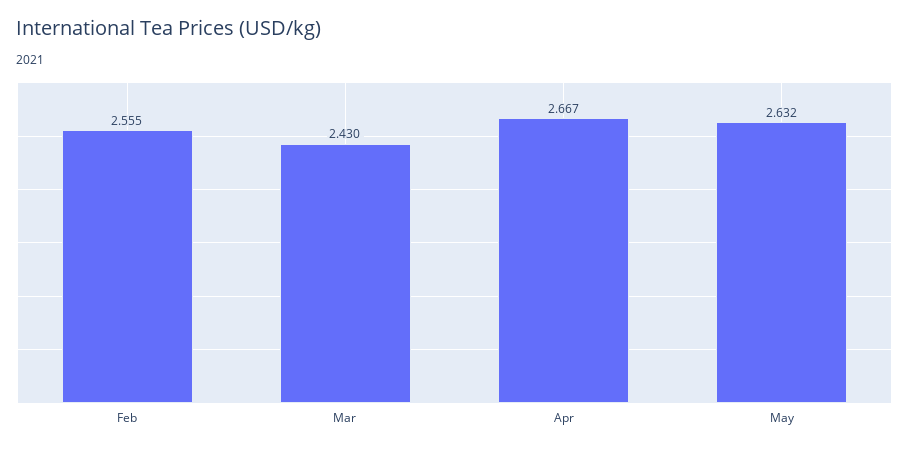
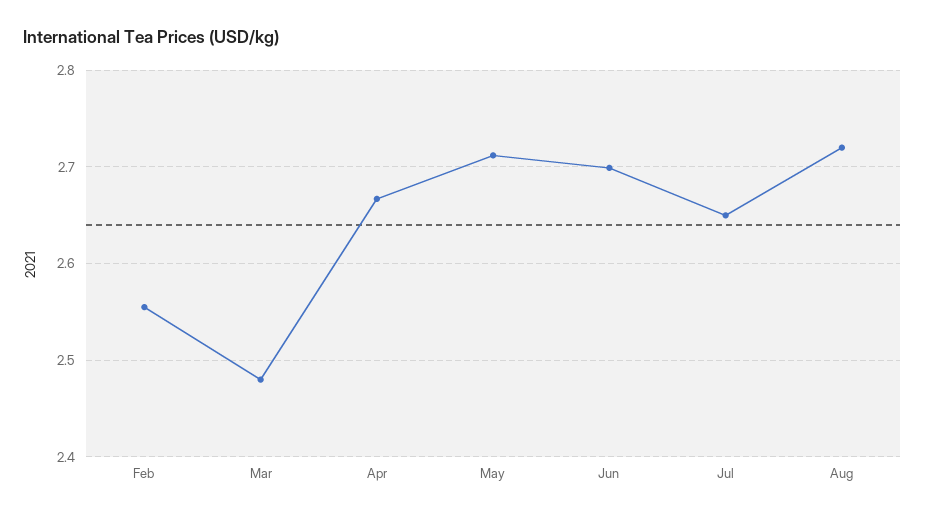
Mar: 2.43 -> 2.48
May: 2.632 -> 2.71
Jun: none -> 2.7
Jul: none -> 2.65
Aug: none -> 2.72

